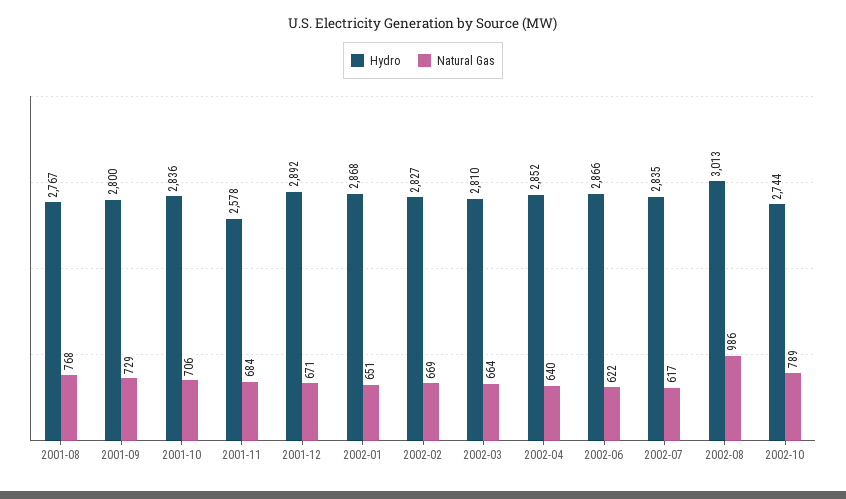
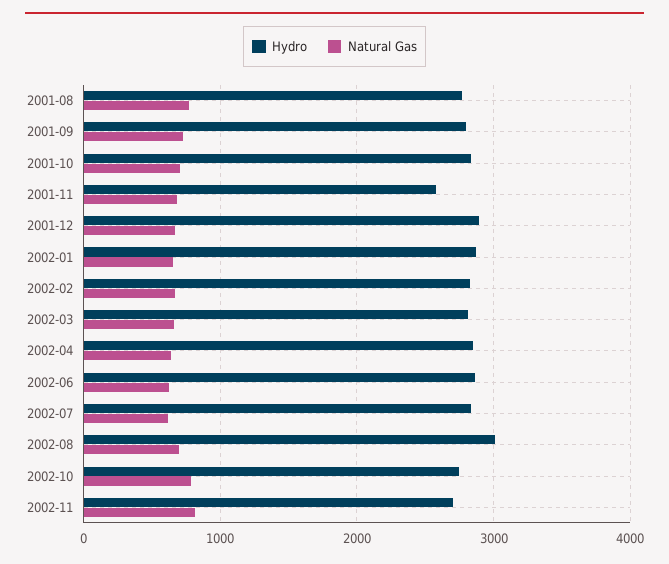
Natural Gas, 2002-08: 986 -> 700
Hydro, 2002-11: none -> 2700
Natural Gas, 2002-11: none -> 800

